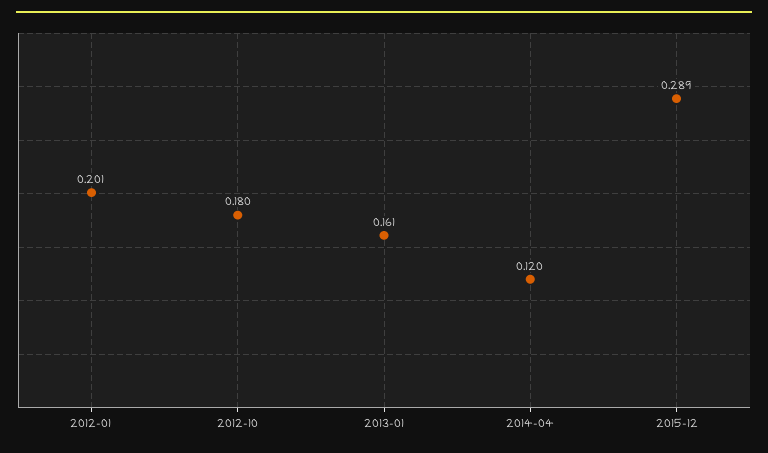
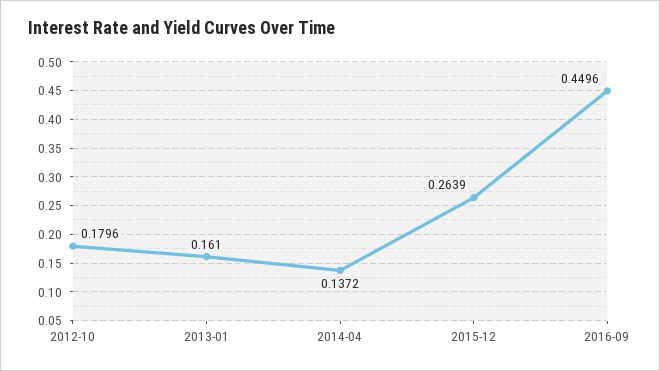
2012-01: 0.201 -> none
2014-04: 0.12 -> 0.1372
2015-12: 0.289 -> 0.2639
2016-09: none -> 0.4496

